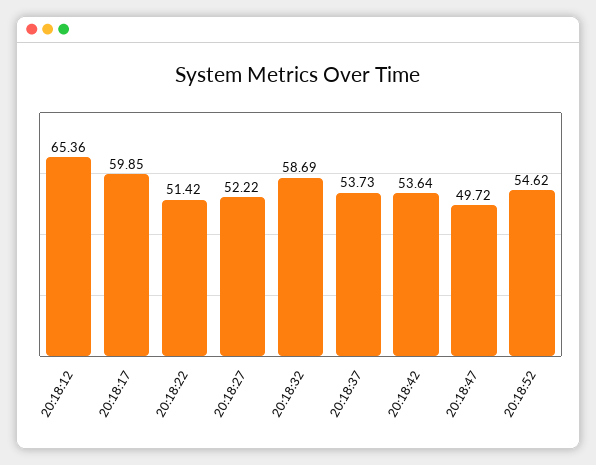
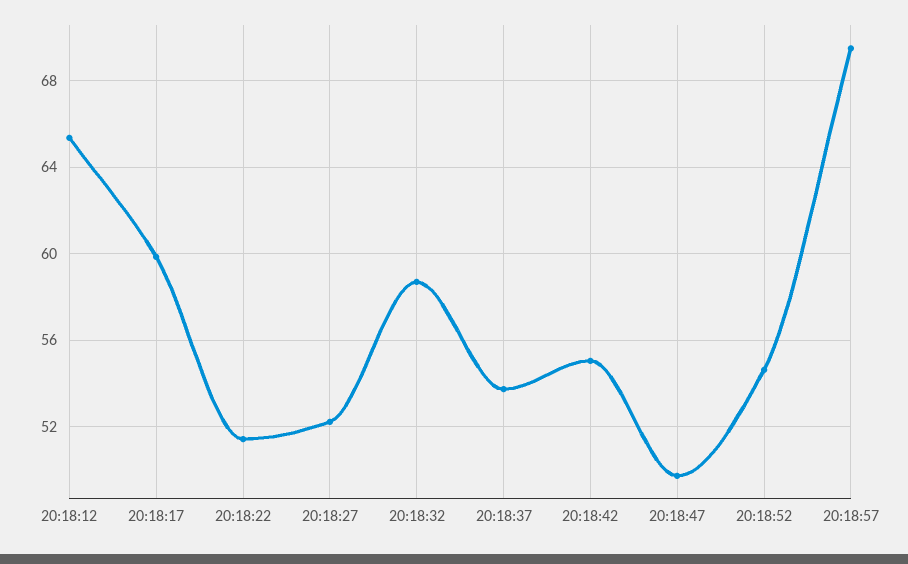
20:18:42: 53.64 -> 55
20:18:57: none -> 69.5

